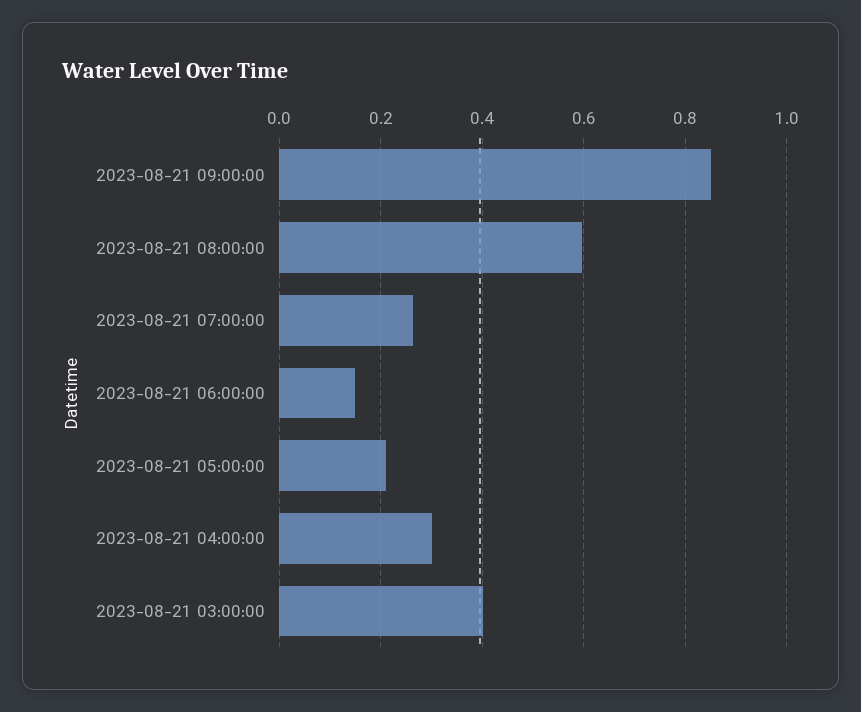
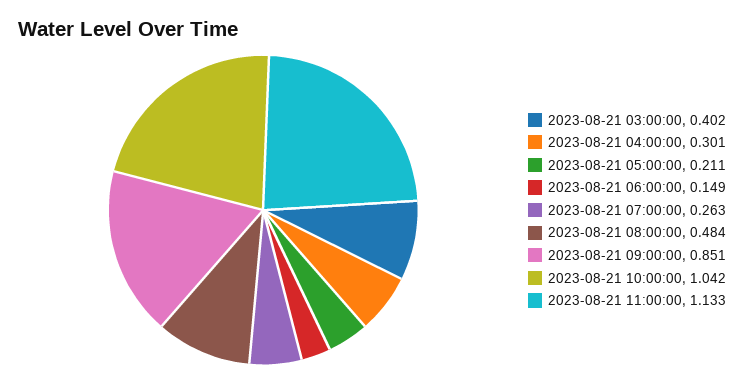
2023-08-21 08:00:00: 0.6 -> 0.484
2023-08-21 10:00:00: none -> 1.042
2023-08-21 11:00:00: none -> 1.133

